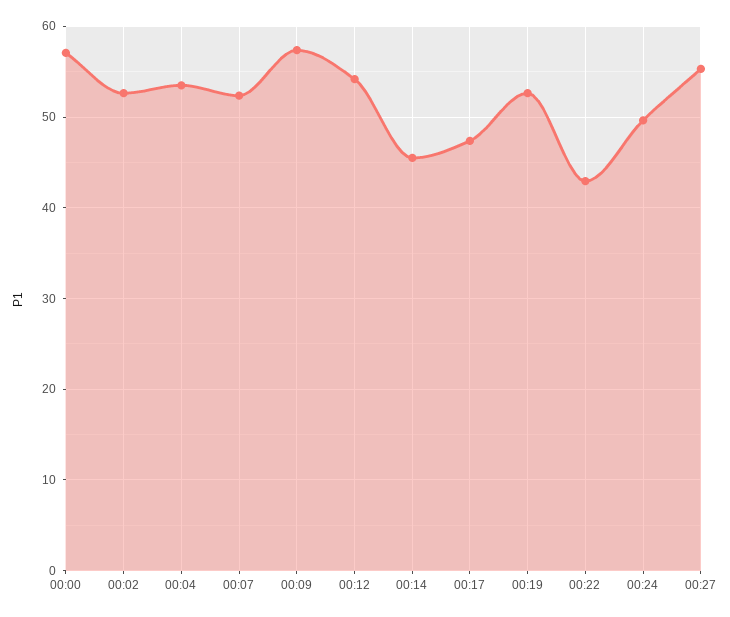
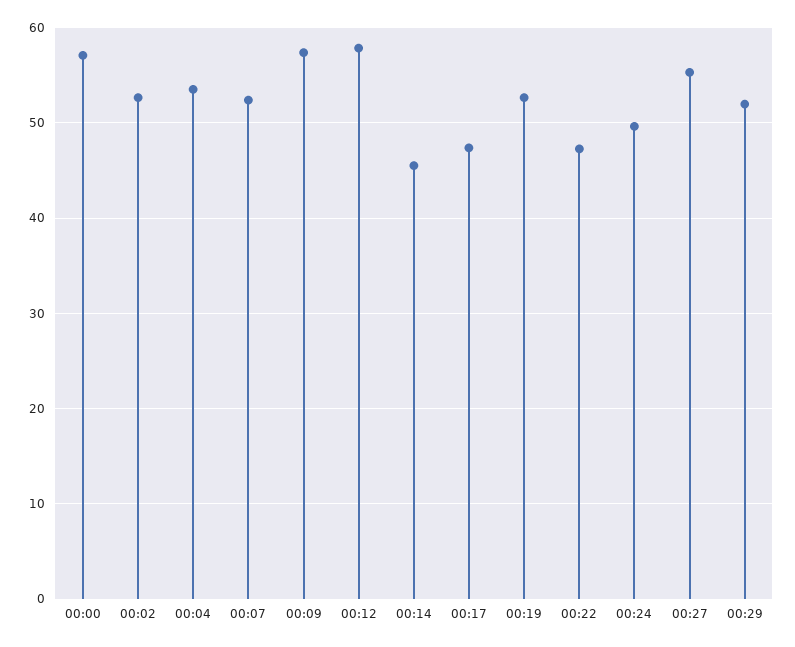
00:12: 54 -> 58
00:22: 43 -> 47
00:29: none -> 52

